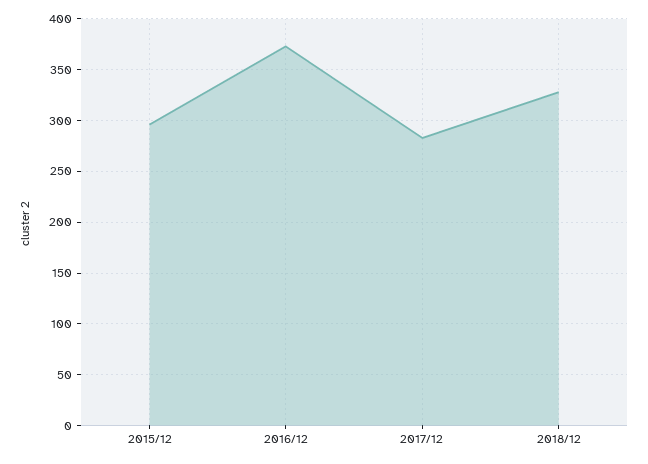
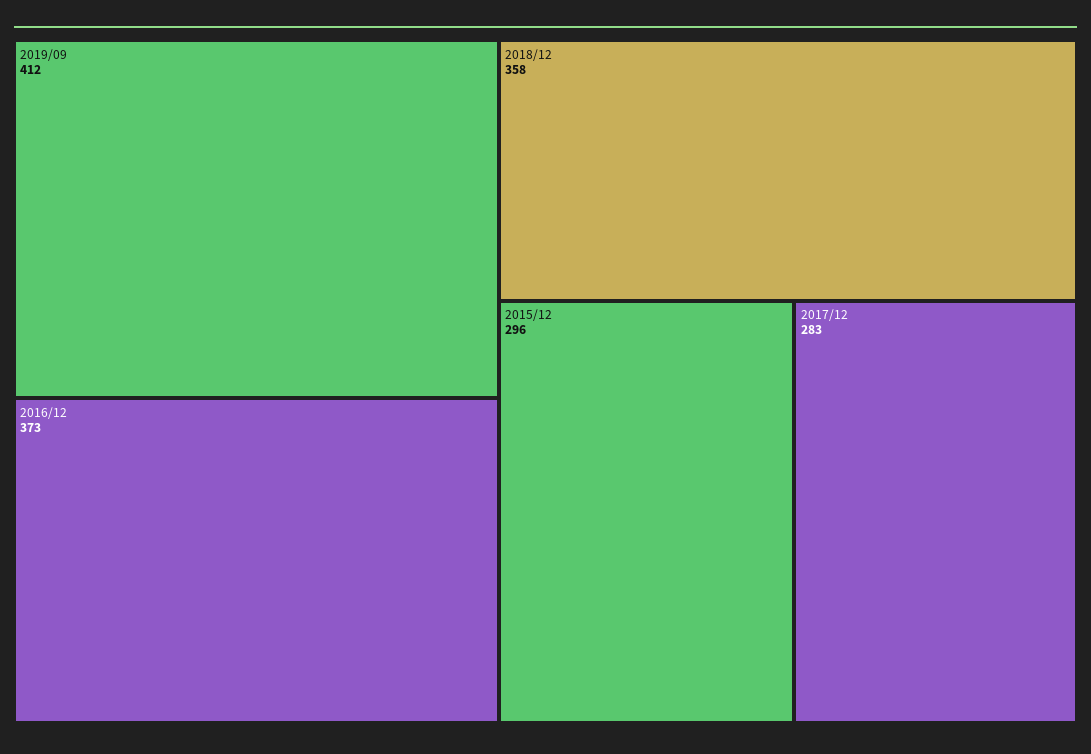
2018/12: 330 -> 358
2019/09: none -> 412

